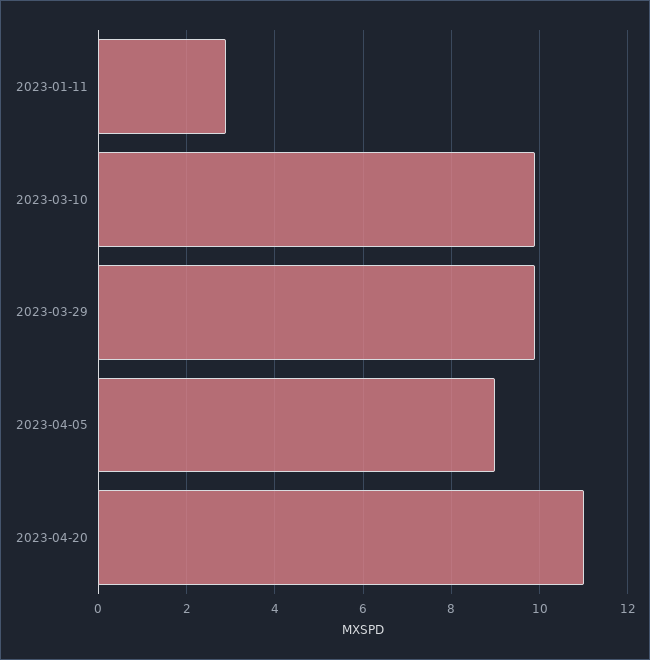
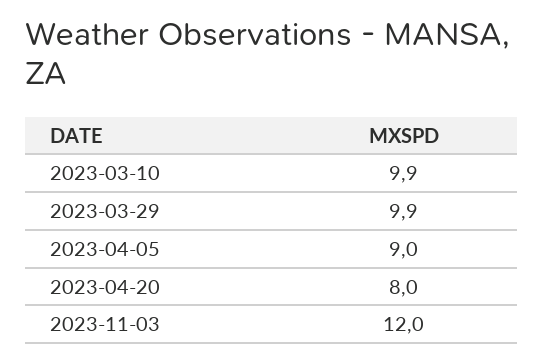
2023-01-11: 3 -> none
2023-04-20: 11 -> 8
2023-11-03: none -> 12

